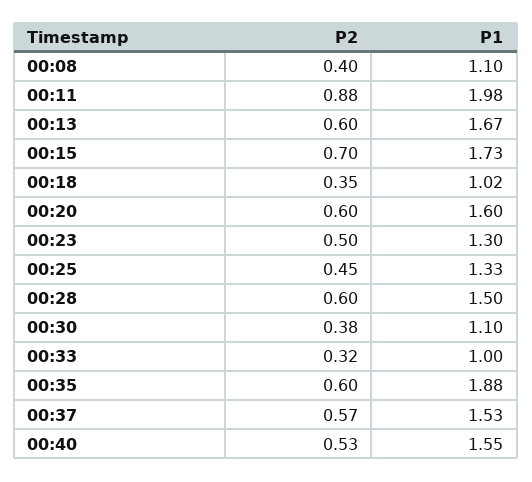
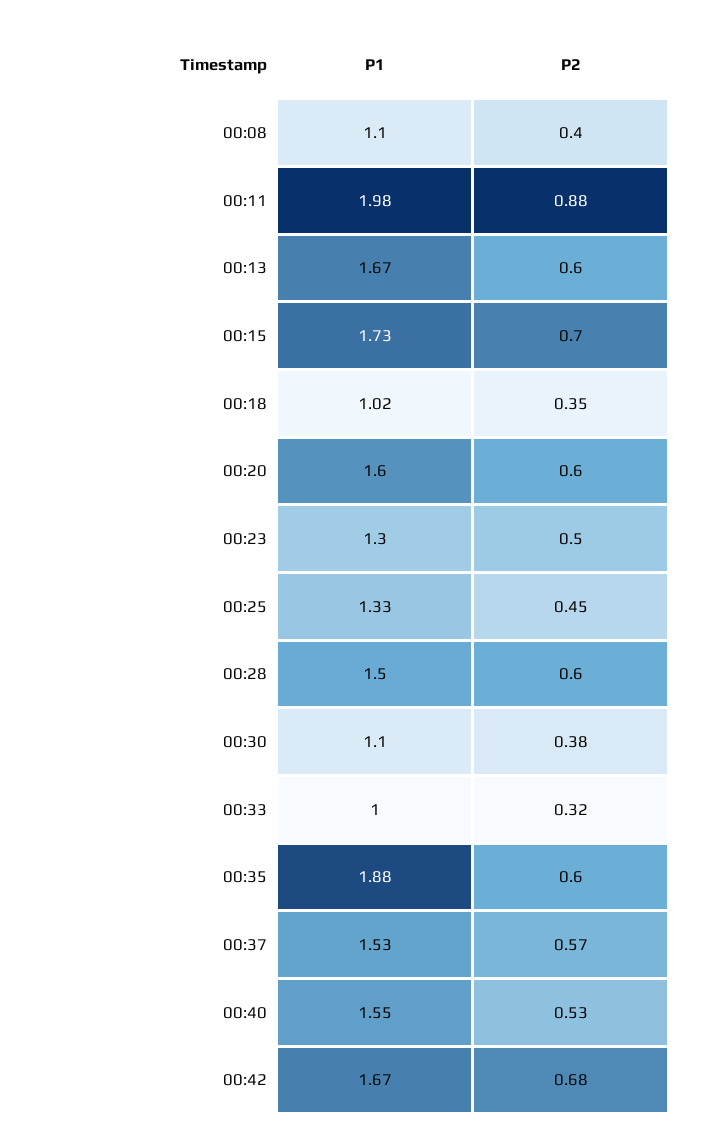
P1, 00:42: none -> 1.67
P2, 00:42: none -> 0.68

